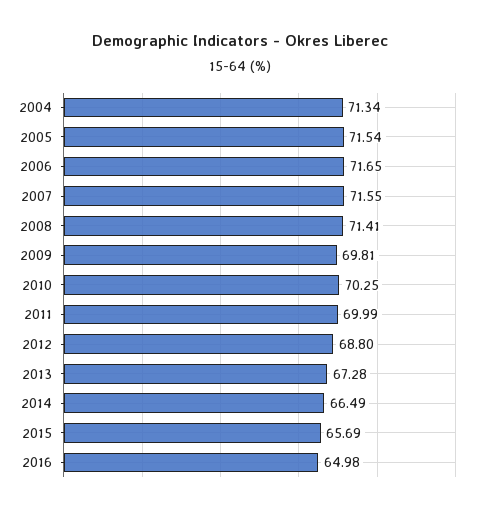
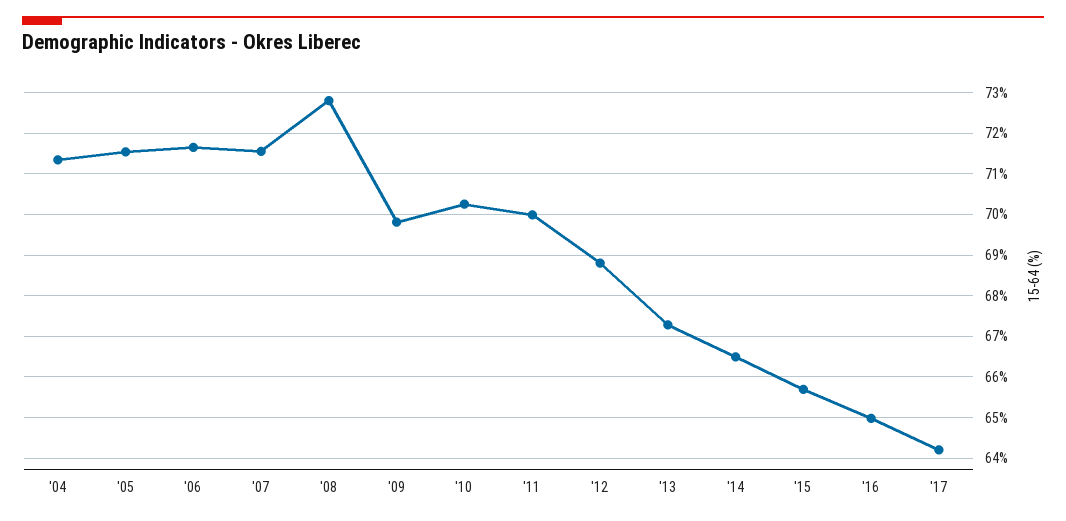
2008: 71.41 -> 72.8
'17: none -> 64.2

